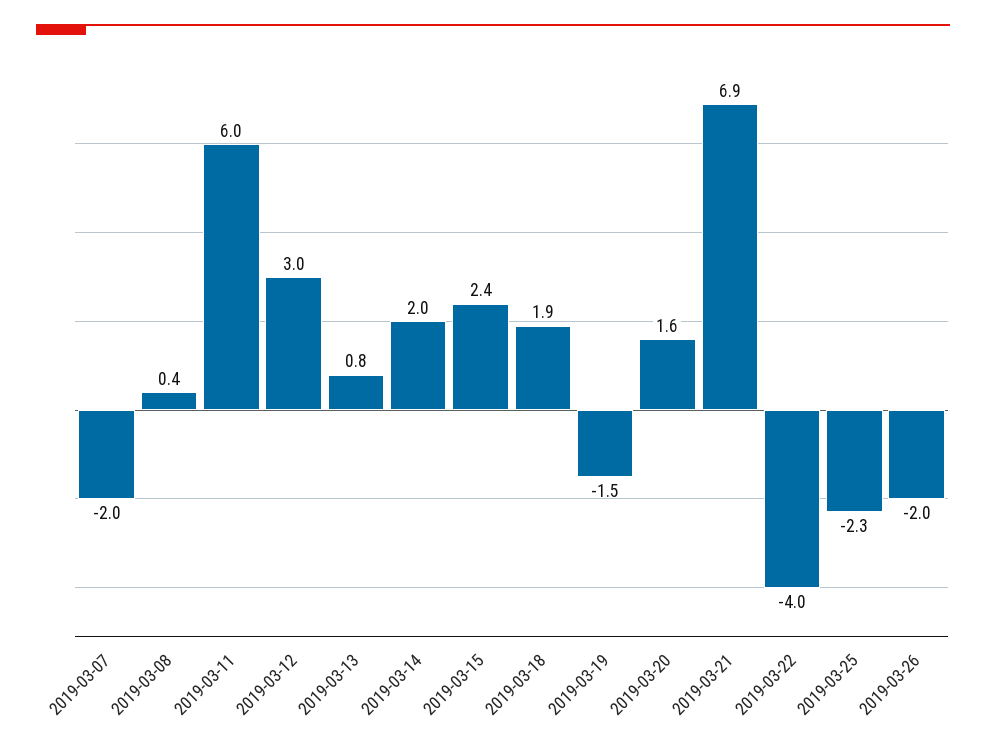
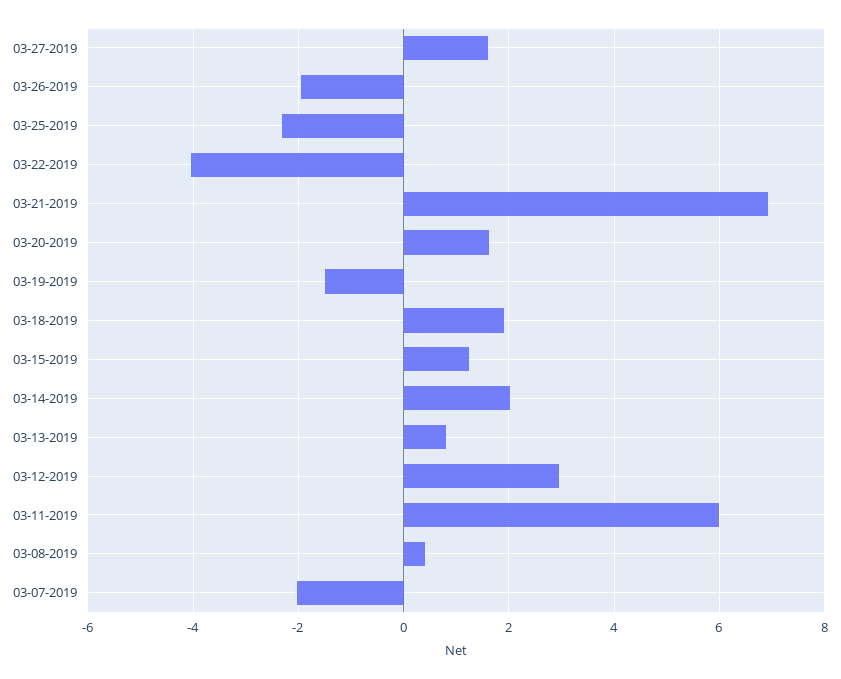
2019-03-15: 2.4 -> 1.2
03-27-2019: none -> 1.6

